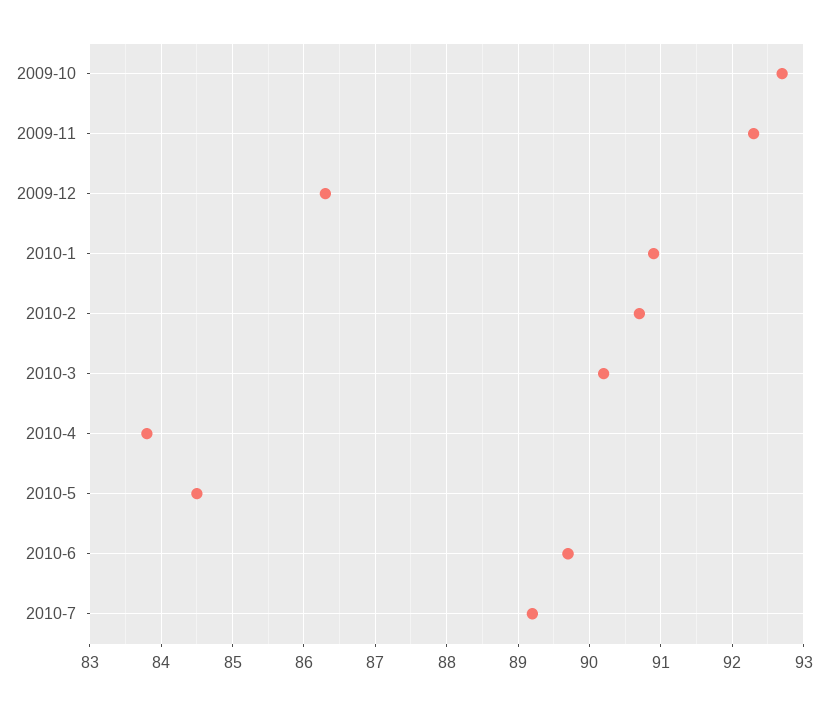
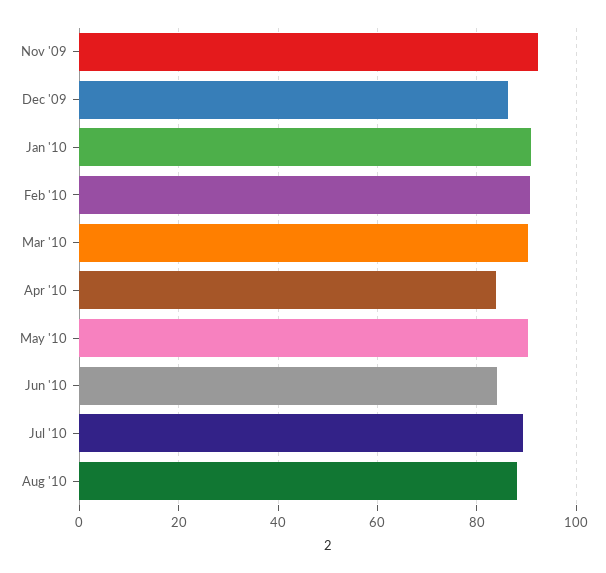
2009-10: 92.7 -> none
2010-5: 84.5 -> 90
2010-6: 89.7 -> 84
Aug '10: none -> 88

